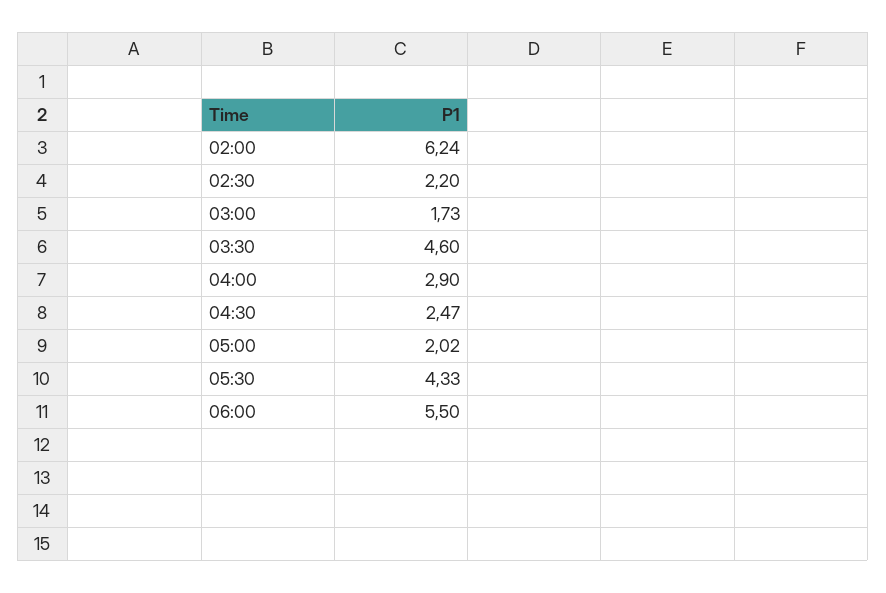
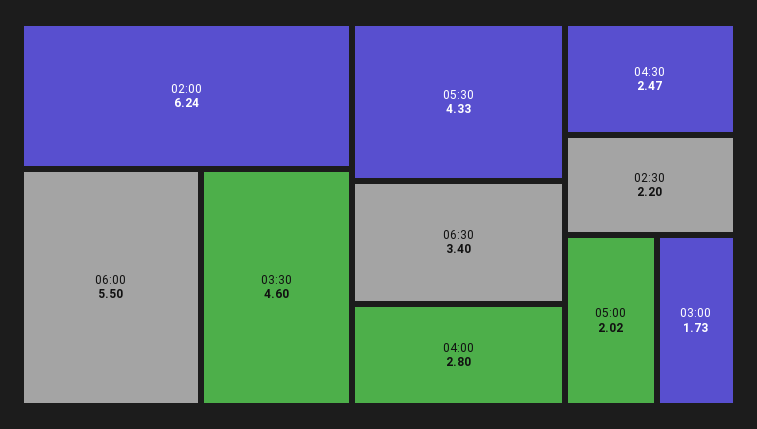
04:00: 2.9 -> 2.8
06:30: none -> 3.4

